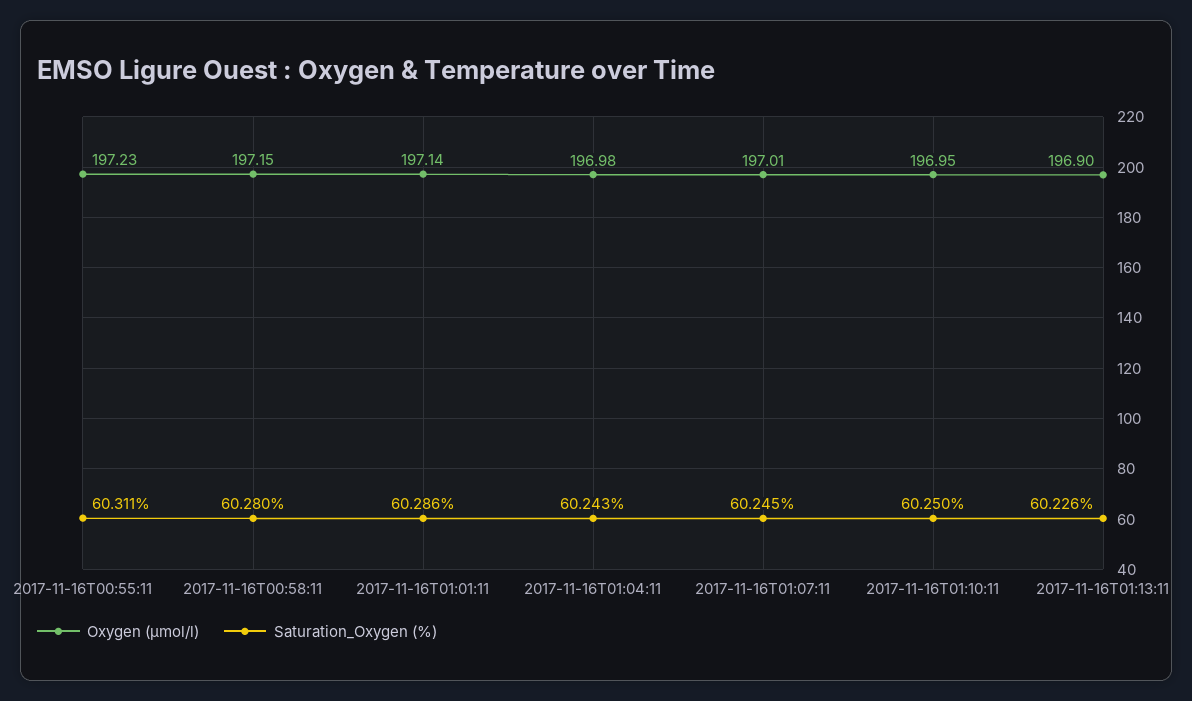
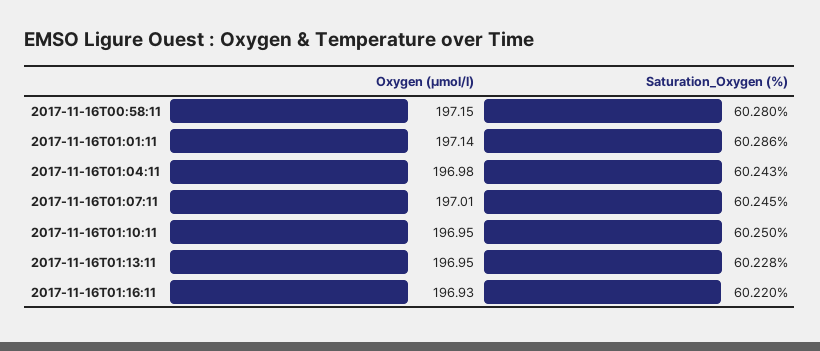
Oxygen (µmol/l), 2017-11-16T00:55:11: 197.23 -> none
Saturation_Oxygen (%), 2017-11-16T00:55:11: 60.311 -> none
Oxygen (µmol/l), 2017-11-16T01:13:11: 196.9 -> 196.95
Saturation_Oxygen (%), 2017-11-16T01:13:11: 60.226 -> 60.228
Oxygen (µmol/l), 2017-11-16T01:16:11: none -> 196.93
Saturation_Oxygen (%), 2017-11-16T01:16:11: none -> 60.22

